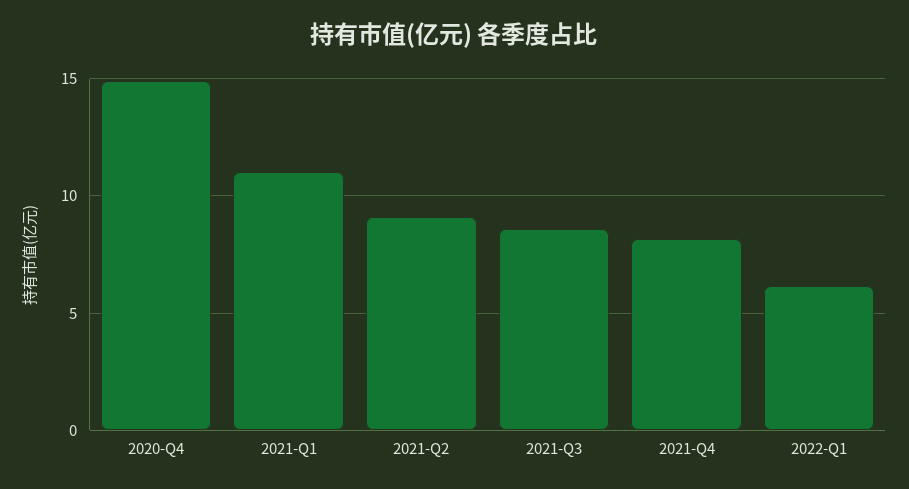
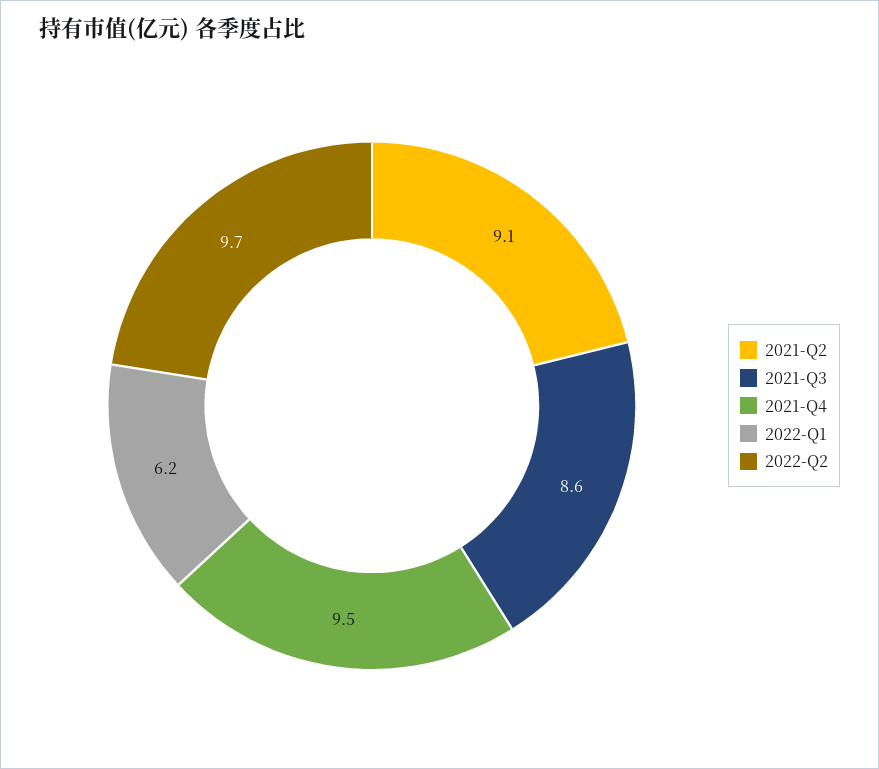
2020-Q4: 15 -> none
2021-Q1: 11 -> none
2021-Q4: 8 -> 9.5
2022-Q2: none -> 9.7

